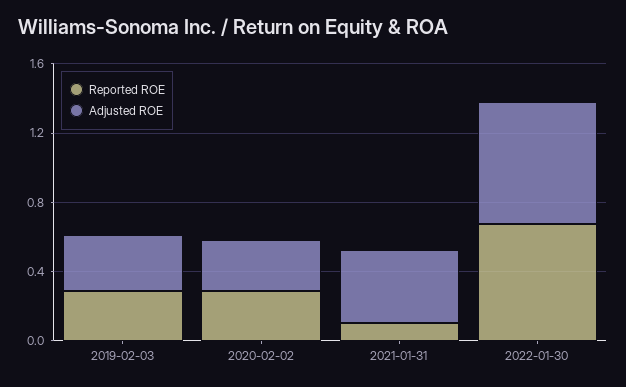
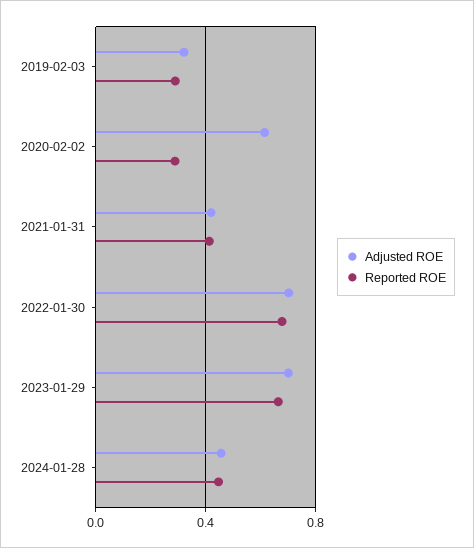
Adjusted ROE, 2020-02-02: 0.3 -> 0.6
Reported ROE, 2021-01-31: 0.1 -> 0.4
Adjusted ROE, 2023-01-29: none -> 0.7
Reported ROE, 2023-01-29: none -> 0.65
Adjusted ROE, 2024-01-28: none -> 0.45
Reported ROE, 2024-01-28: none -> 0.45

